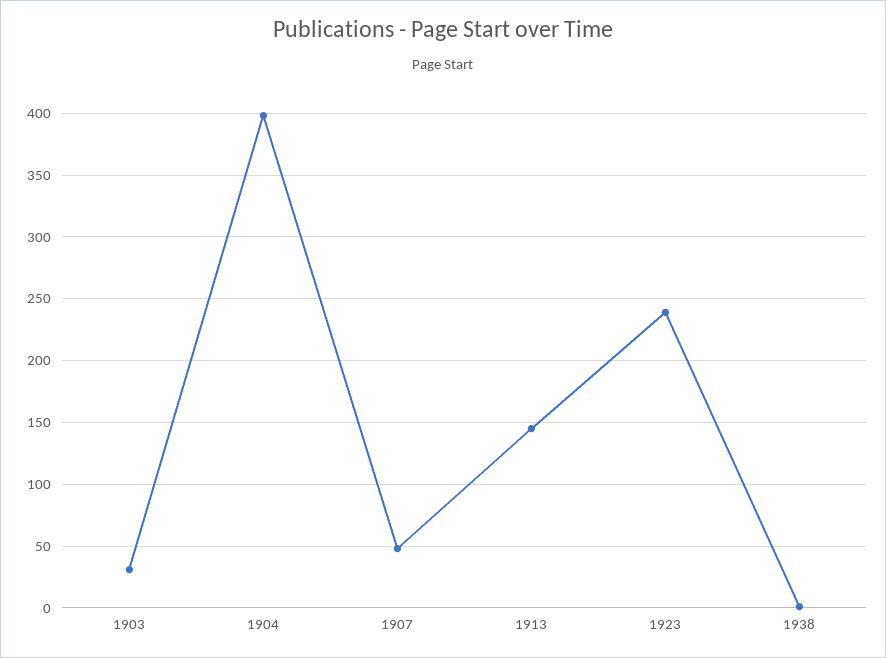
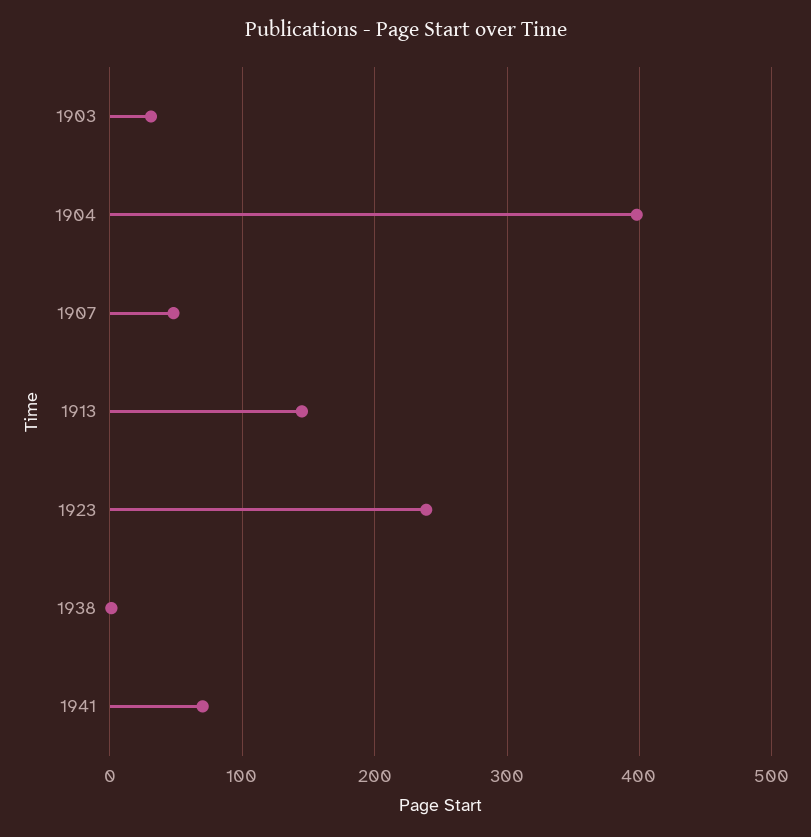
1941: none -> 70

